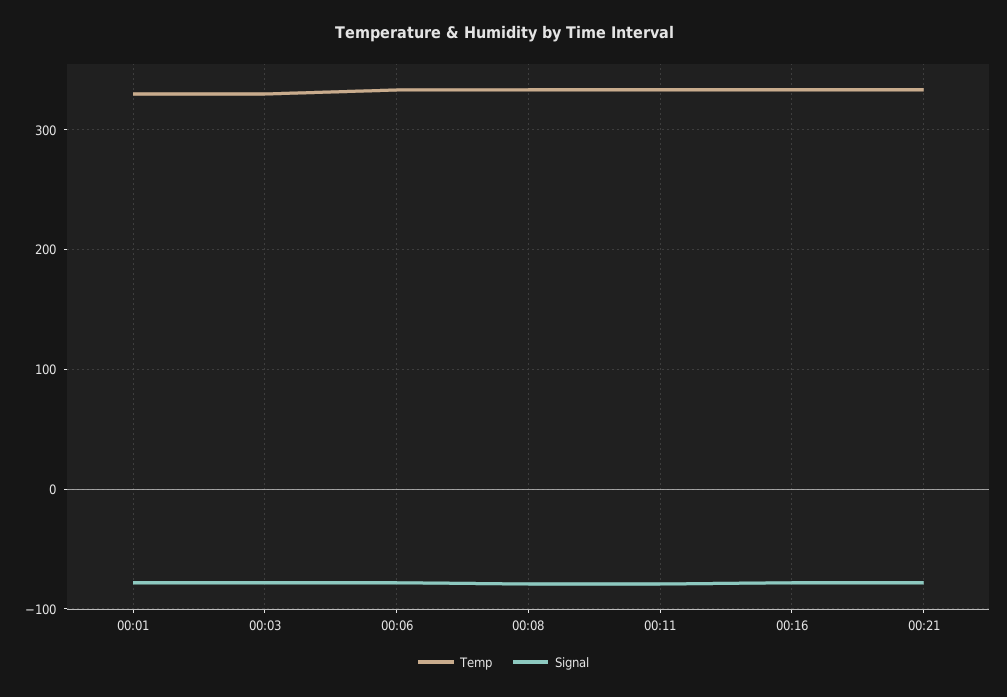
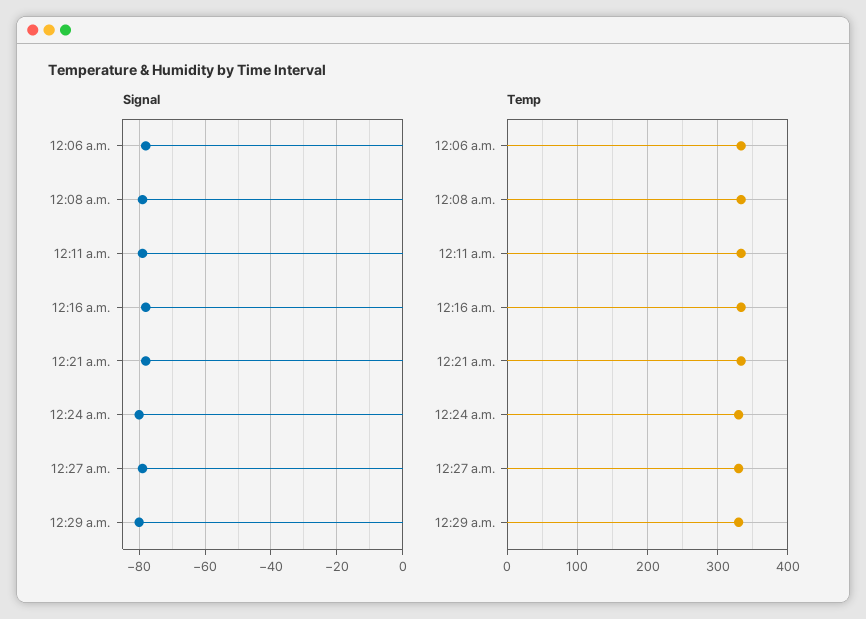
Temp, 00:01: 330 -> none
Signal, 00:01: -80 -> none
Temp, 00:03: 330 -> none
Signal, 00:03: -80 -> none
Signal, 12:24 a.m.: none -> -80
Signal, 12:27 a.m.: none -> -80
Signal, 12:29 a.m.: none -> -80
Temp, 12:24 a.m.: none -> 330
Temp, 12:27 a.m.: none -> 330
Temp, 12:29 a.m.: none -> 330

